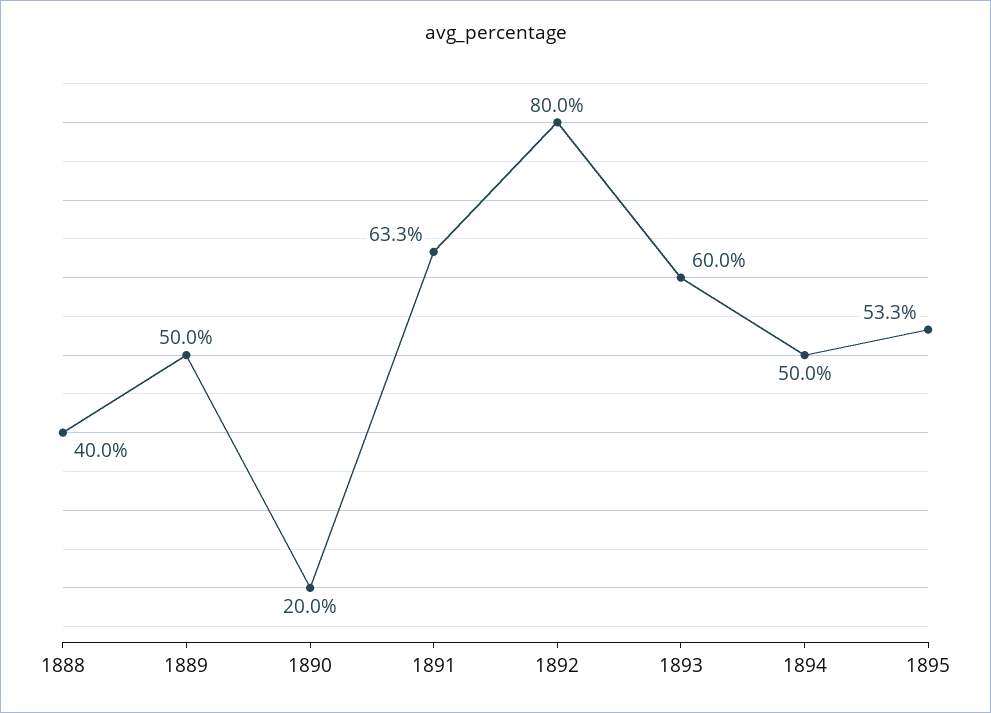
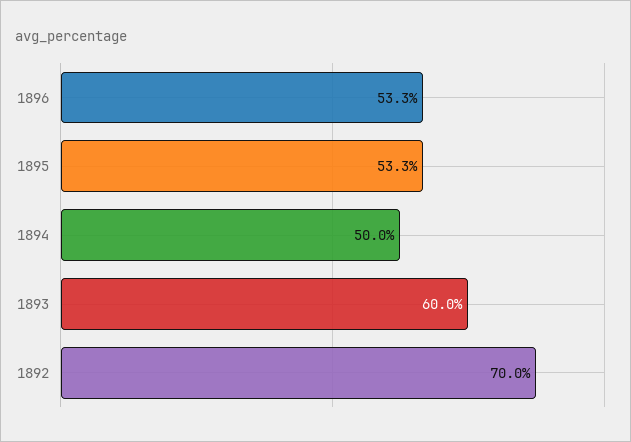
1888: 40 -> none
1889: 50 -> none
1890: 20 -> none
1891: 63.3 -> none
1892: 80 -> 70
1896: none -> 53.3

